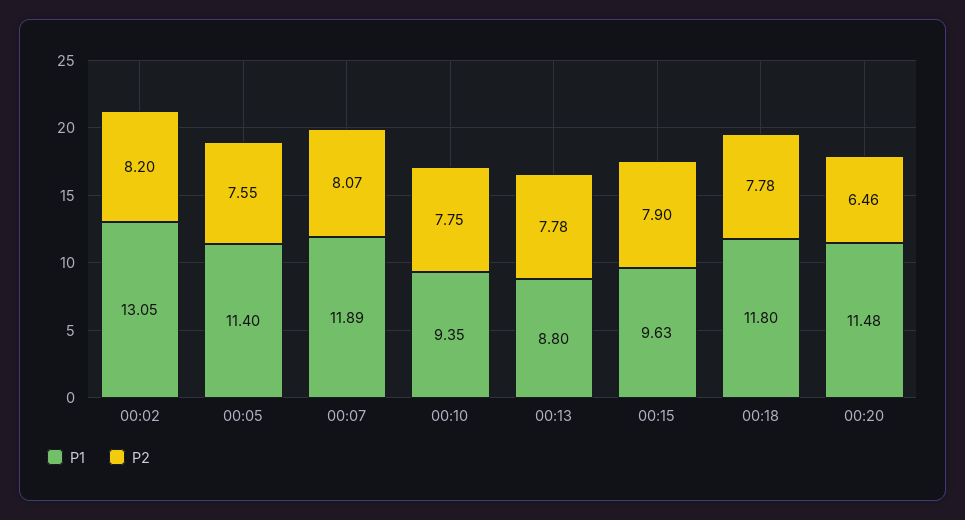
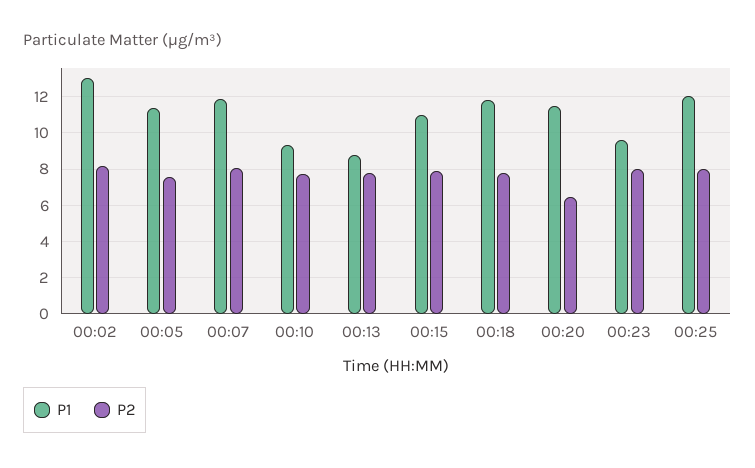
P1, 00:15: 9.63 -> 11
P1, 00:23: none -> 9.5
P2, 00:23: none -> 8
P1, 00:25: none -> 12
P2, 00:25: none -> 8

